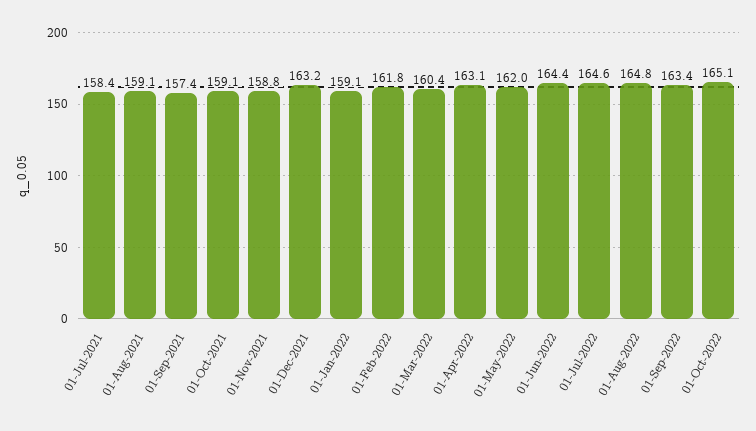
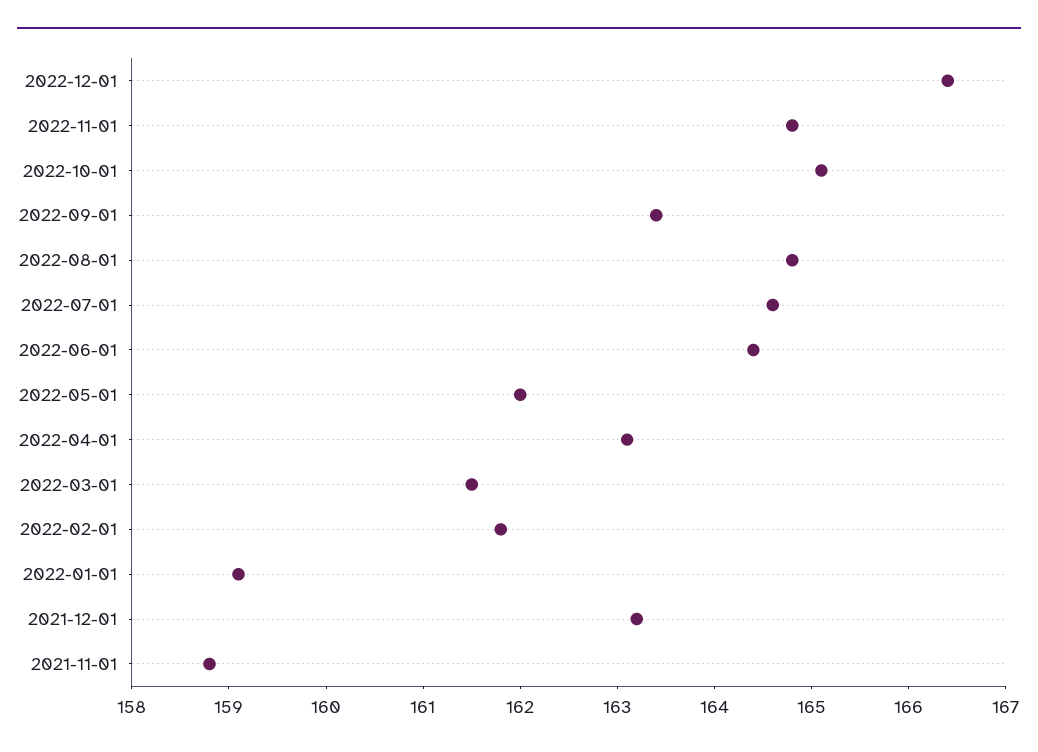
01-Jul-2021: 158.4 -> none
01-Aug-2021: 159.1 -> none
01-Sep-2021: 157.4 -> none
01-Oct-2021: 159.1 -> none
01-Mar-2022: 160.4 -> 161.5
2022-12-01: none -> 166.4
2022-11-01: none -> 164.8

